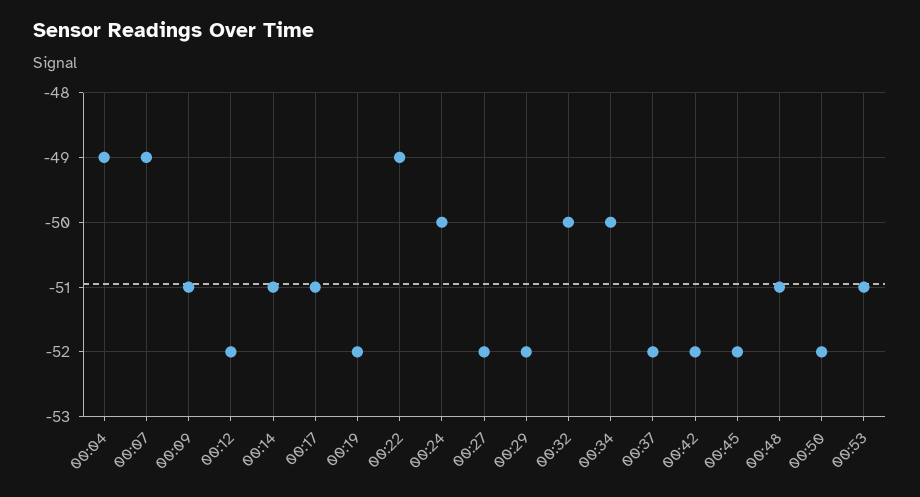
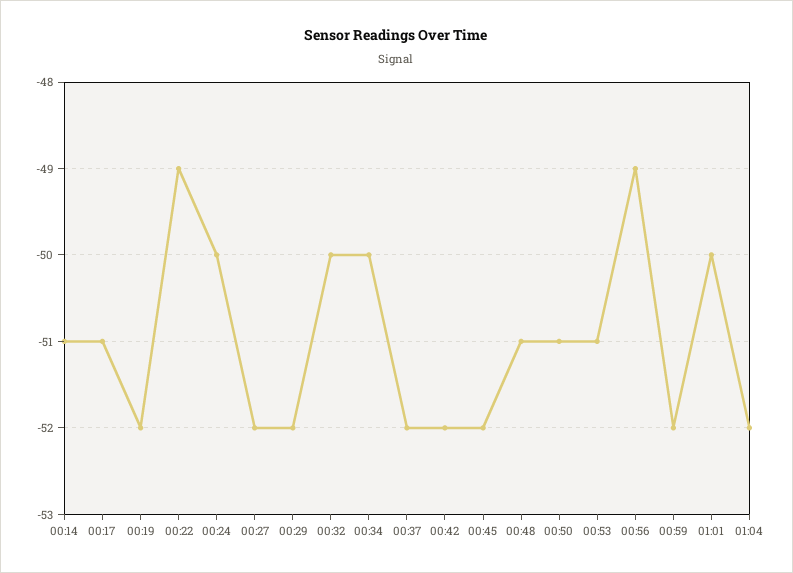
00:04: -49 -> none
00:07: -49 -> none
00:09: -51 -> none
00:12: -52 -> none
00:50: -52 -> -51
00:56: none -> -49
00:59: none -> -52
01:01: none -> -50
01:04: none -> -52

